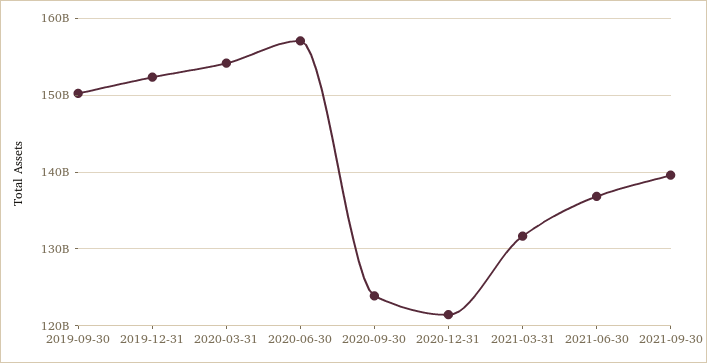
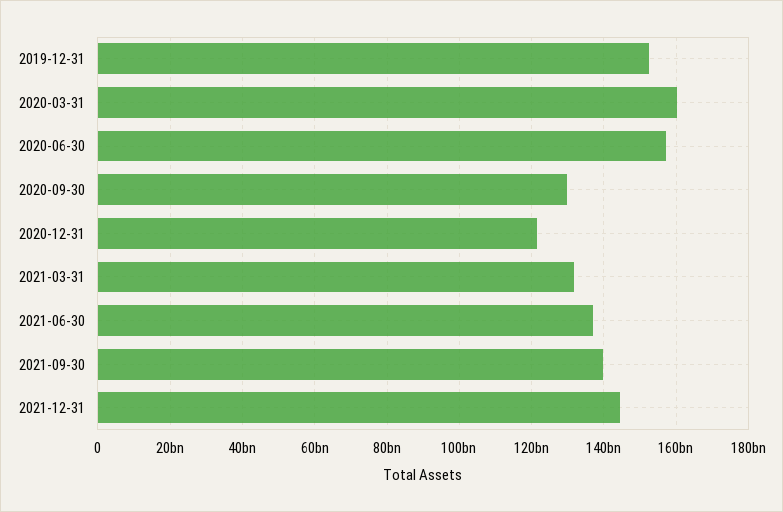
2019-09-30: 150000000000 -> none
2020-03-31: 154000000000 -> 160000000000
2020-09-30: 124000000000 -> 130000000000
2021-12-31: none -> 144000000000

